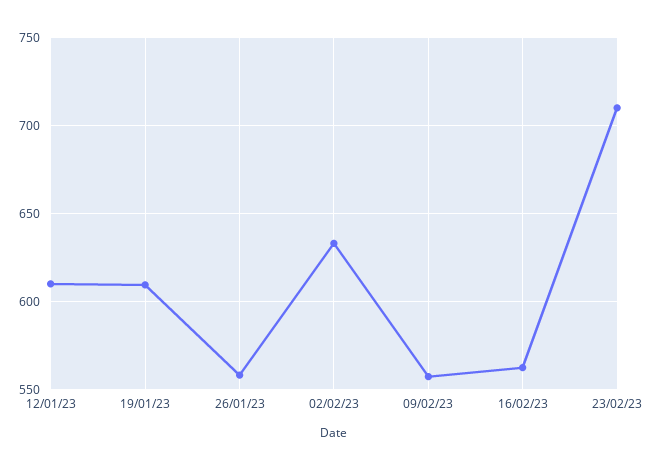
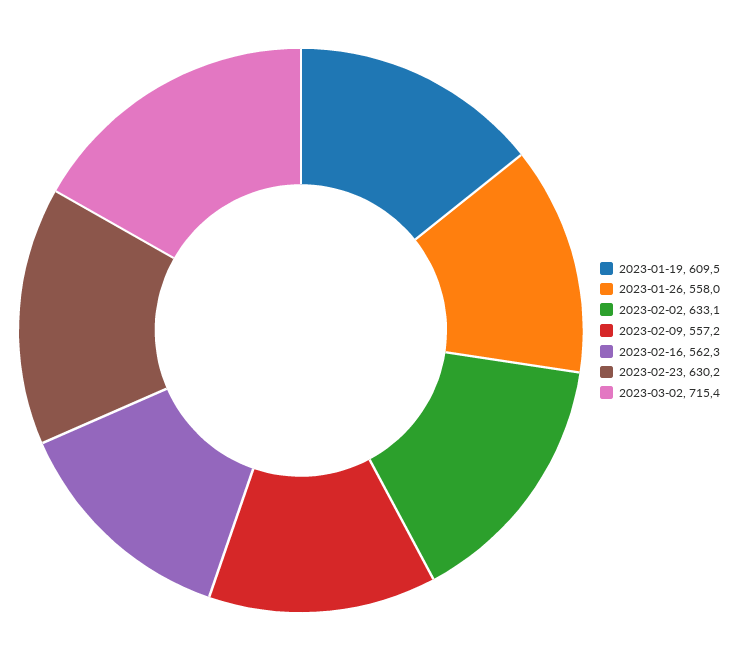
12/01/23: 610 -> none
23/02/23: 710 -> 630.2
2023-03-02: none -> 715.4

